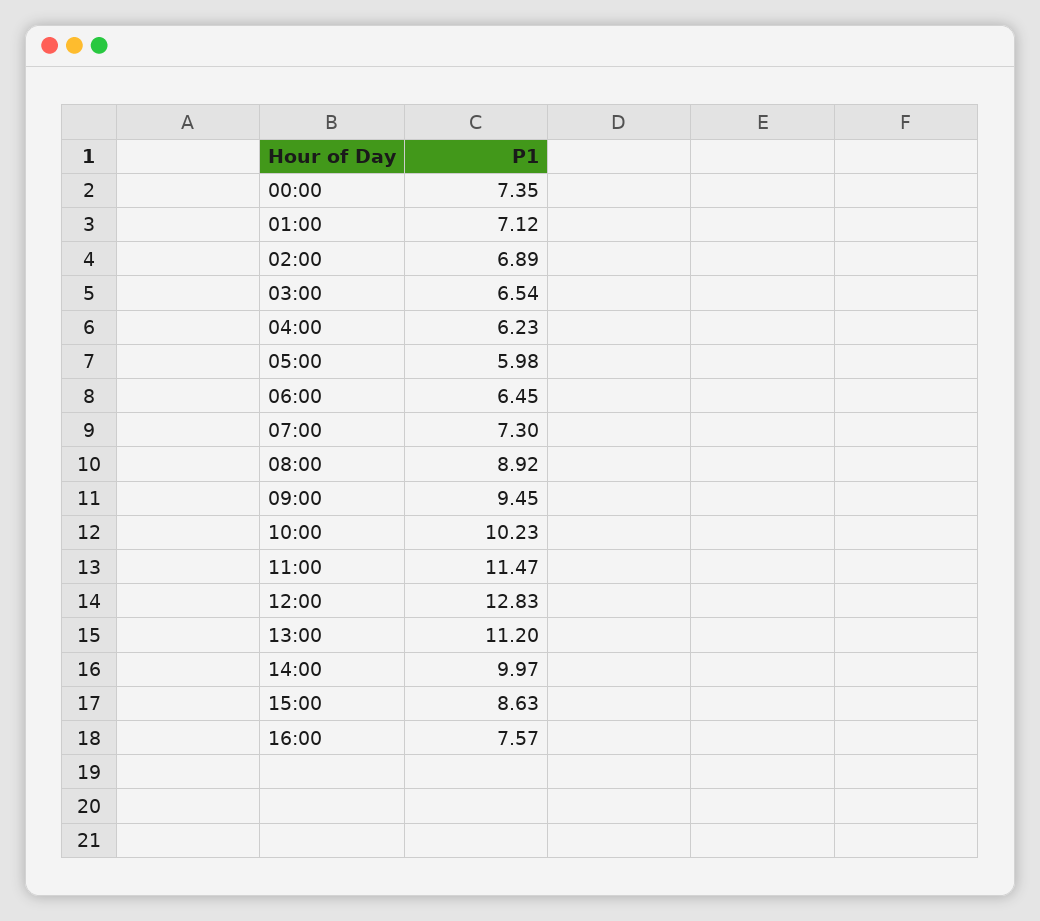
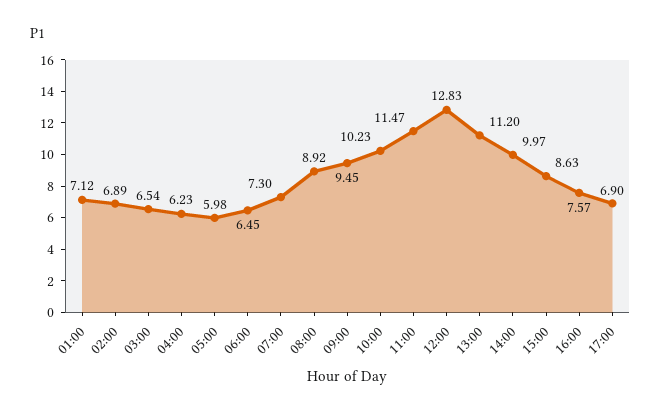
00:00: 7.35 -> none
17:00: none -> 6.9

